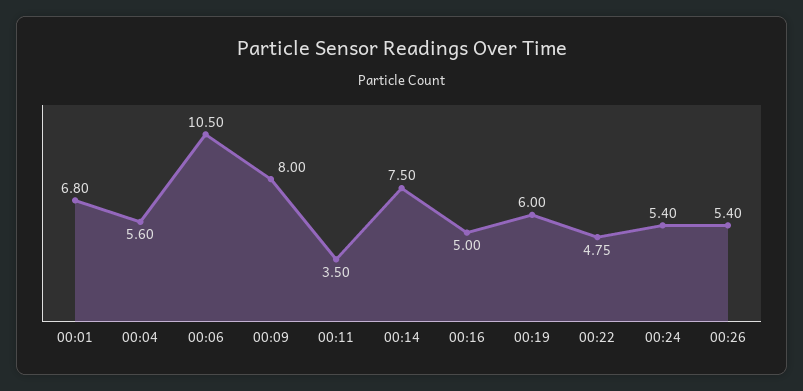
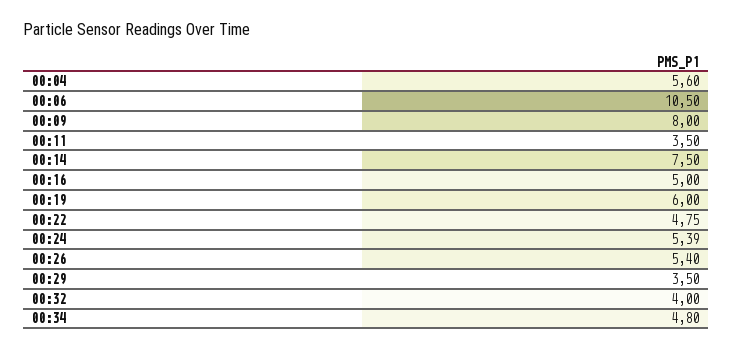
00:01: 6.8 -> none
00:24: 5.4 -> 5.39
00:29: none -> 3.5
00:32: none -> 4
00:34: none -> 4.8

